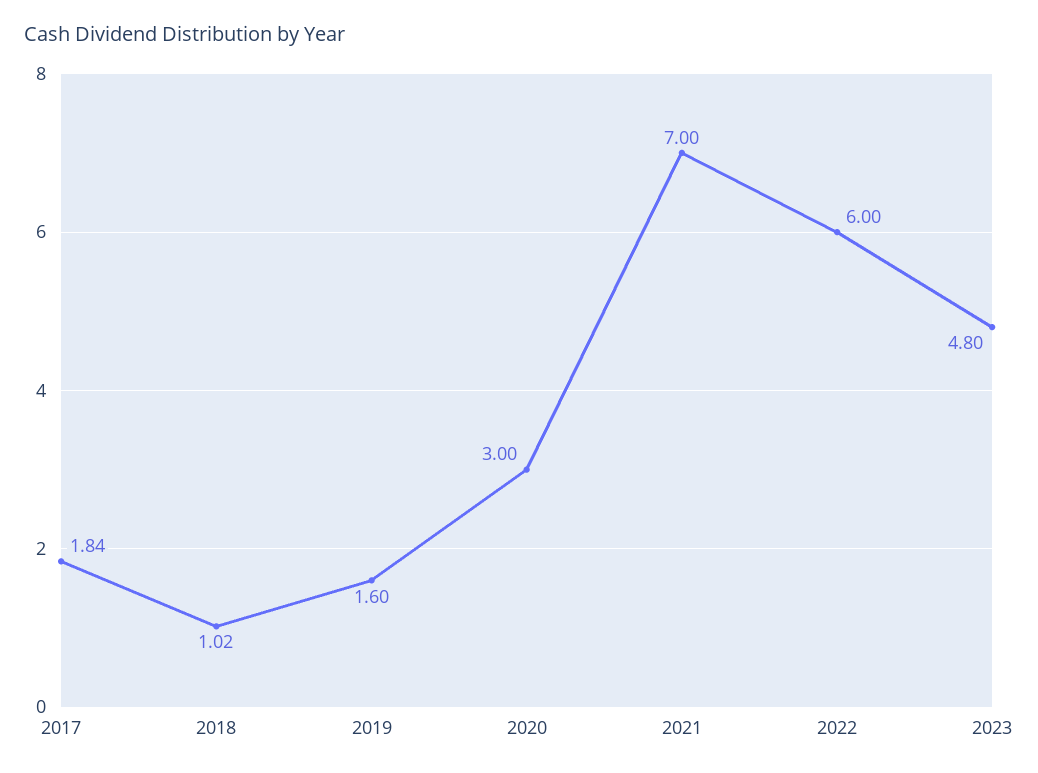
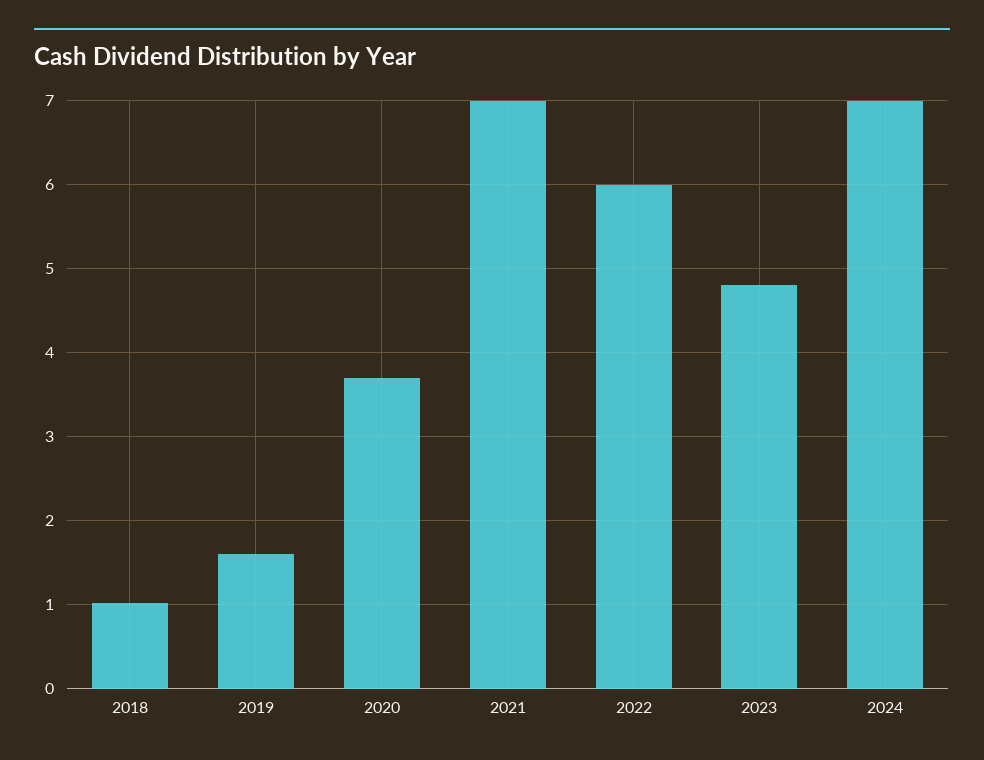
2017: 1.84 -> none
2020: 3 -> 3.7
2024: none -> 7

